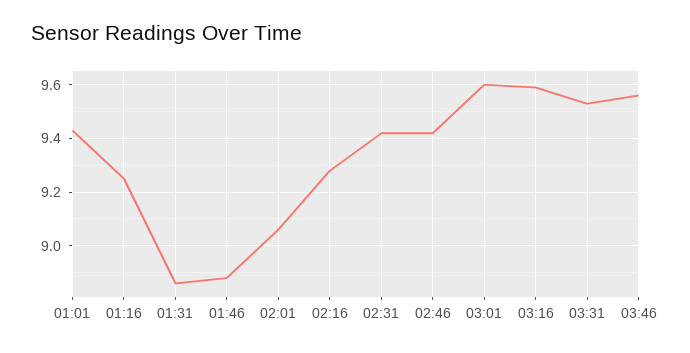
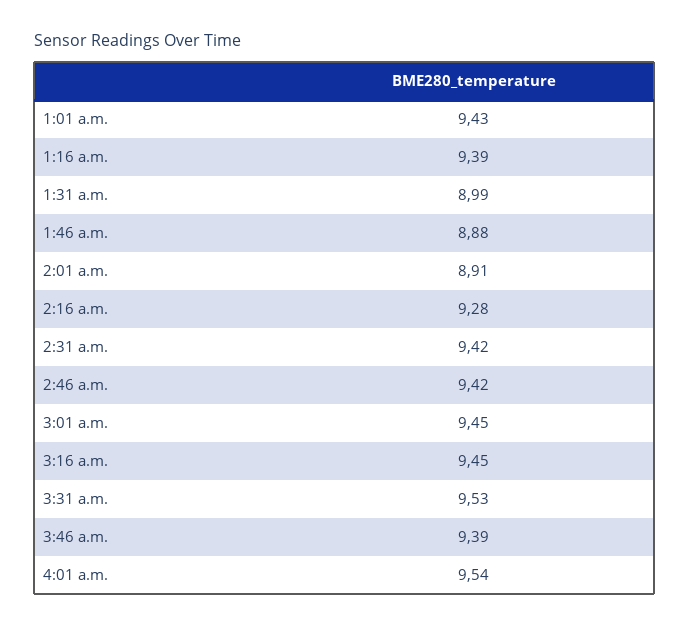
01:16: 9.25 -> 9.39
01:31: 8.85 -> 8.99
02:01: 9.05 -> 8.91
03:01: 9.6 -> 9.45
03:16: 9.6 -> 9.45
03:46: 9.55 -> 9.39
4:01 a.m.: none -> 9.54

